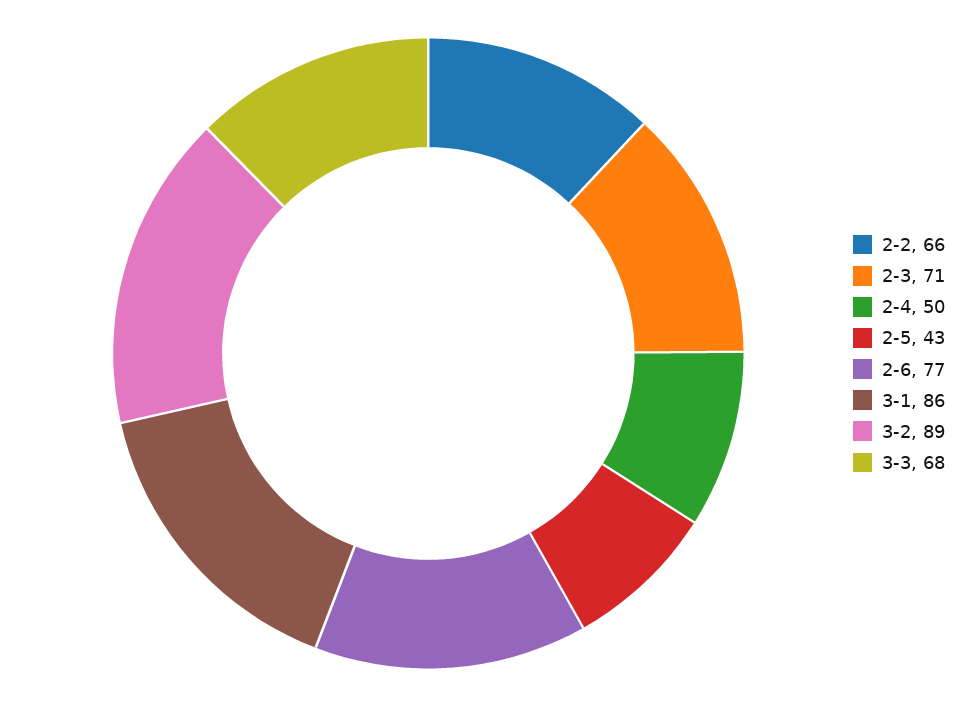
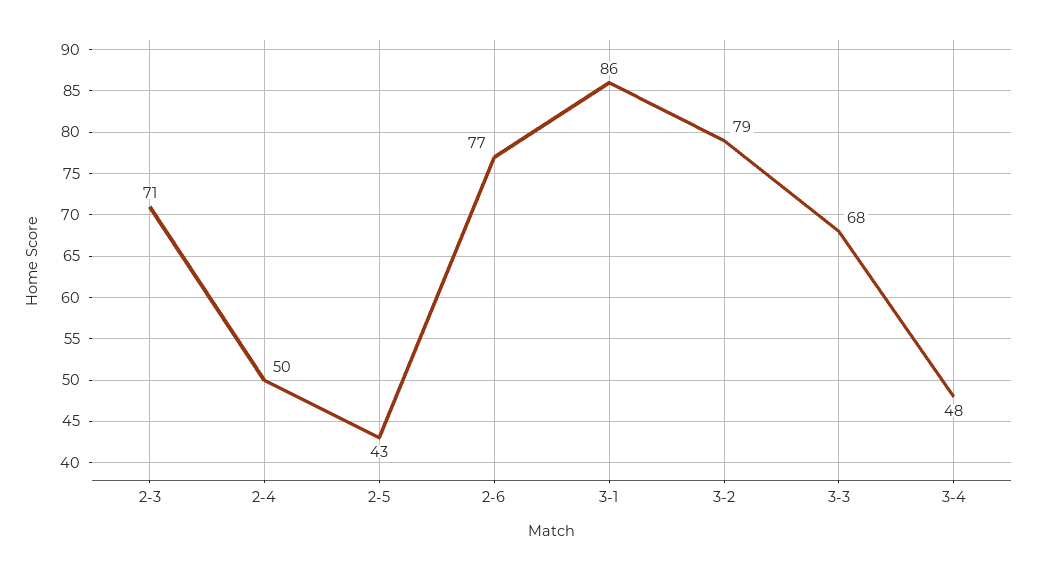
2-2: 66 -> none
3-2: 89 -> 79
3-4: none -> 48

